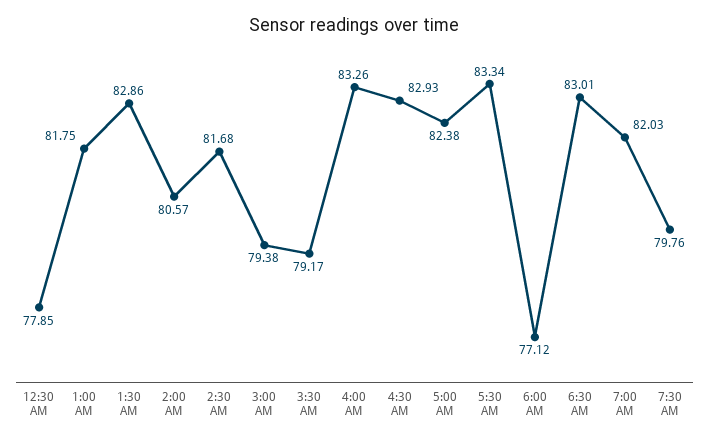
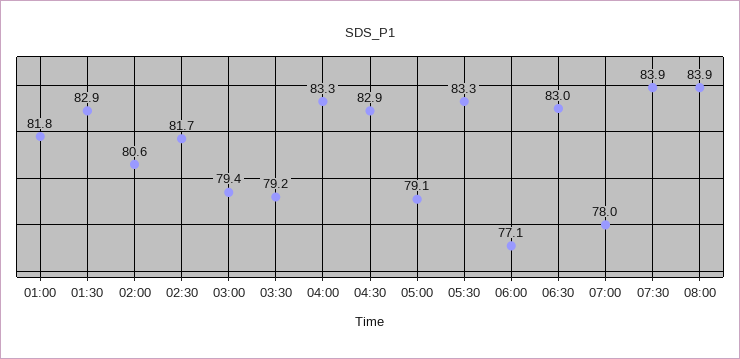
12:30 AM: 77.85 -> none
5:00 AM: 82.38 -> 79.1
7:00 AM: 82.03 -> 78
7:30 AM: 79.76 -> 83.9
08:00: none -> 83.9

